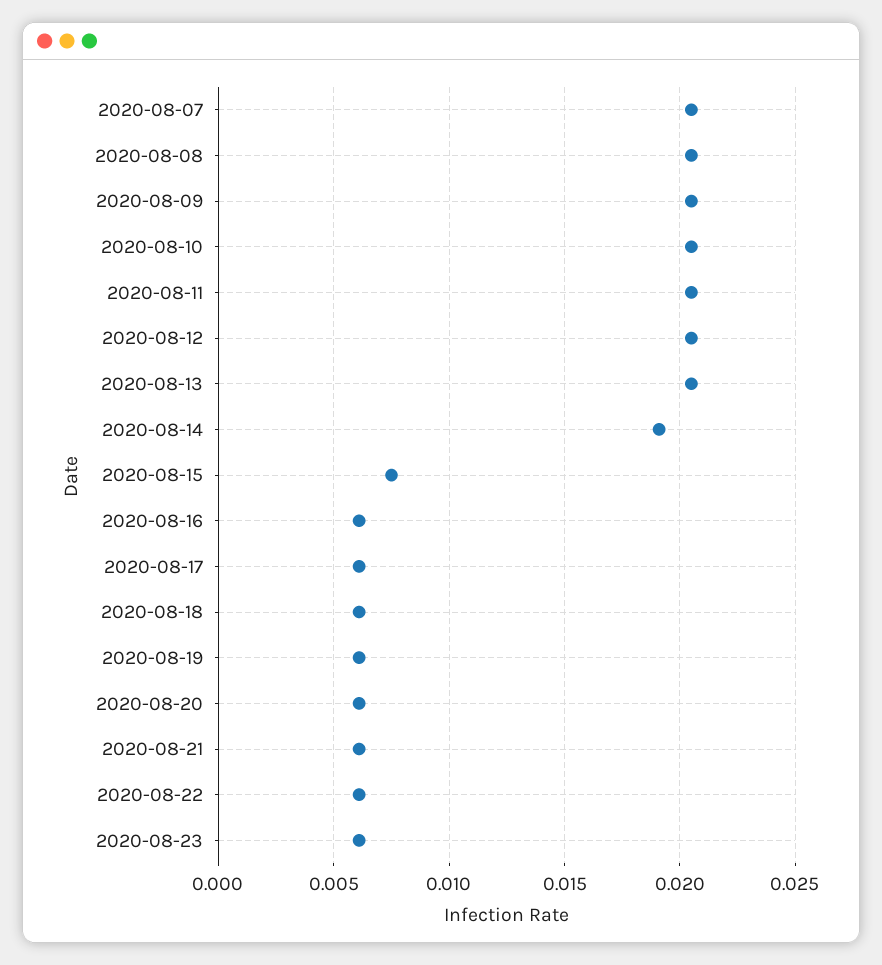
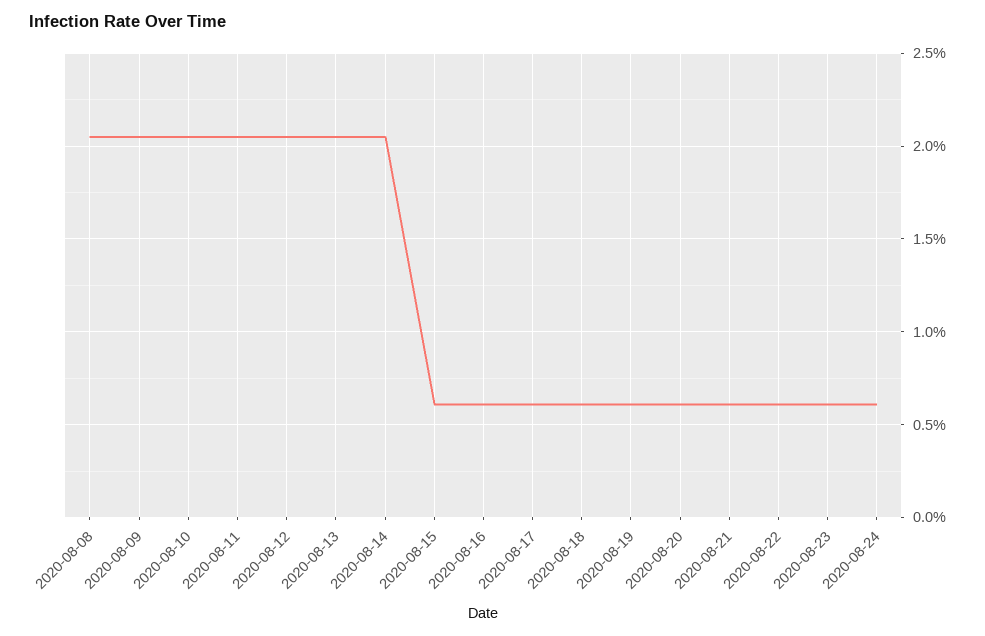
2020-08-07: 0.0205 -> none
2020-08-14: 0.019 -> 0.0205
2020-08-15: 0.0075 -> 0.006
2020-08-24: none -> 0.006

